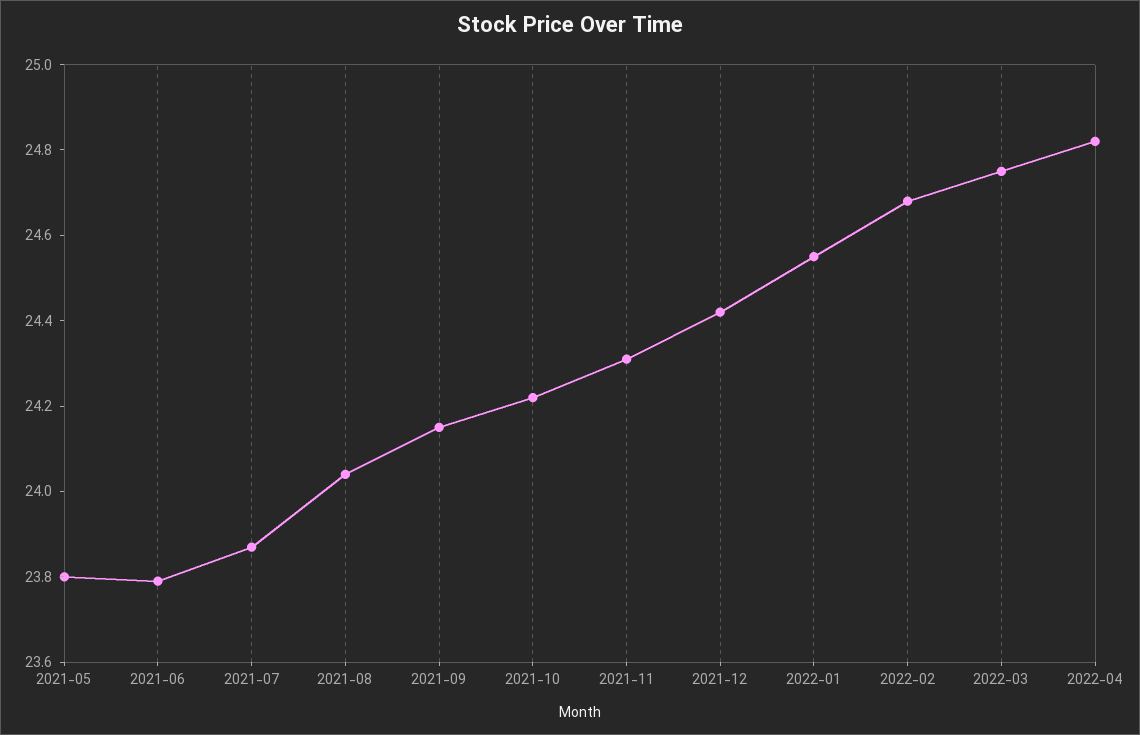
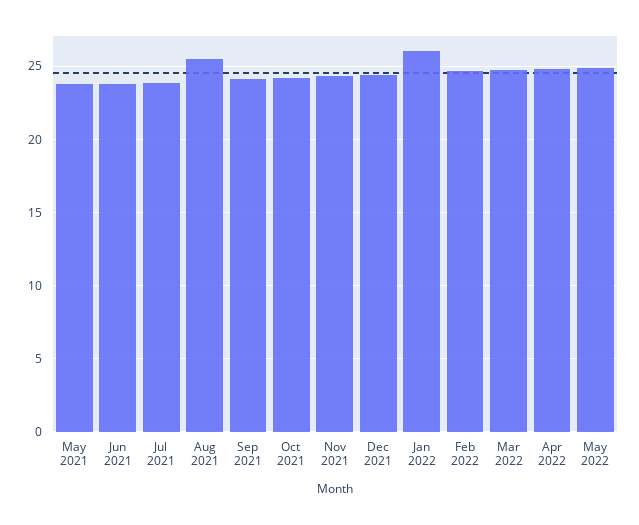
2021-08: 24.05 -> 25.5
2022-01: 24.55 -> 26
May 2022: none -> 25

